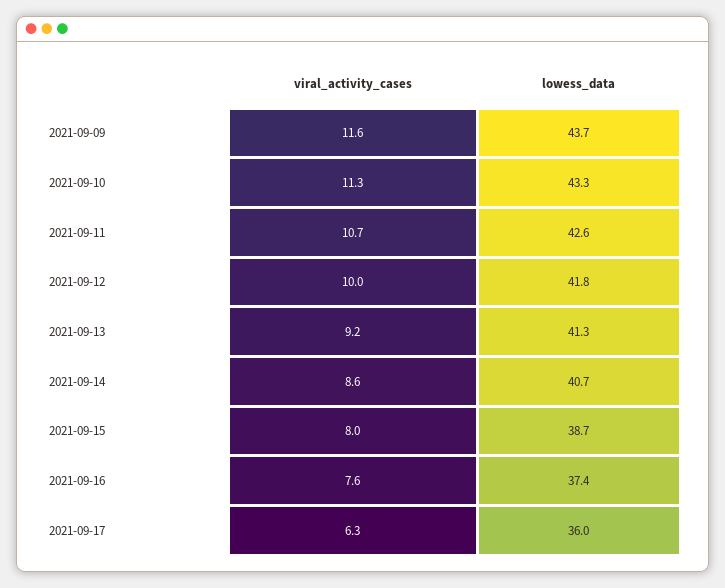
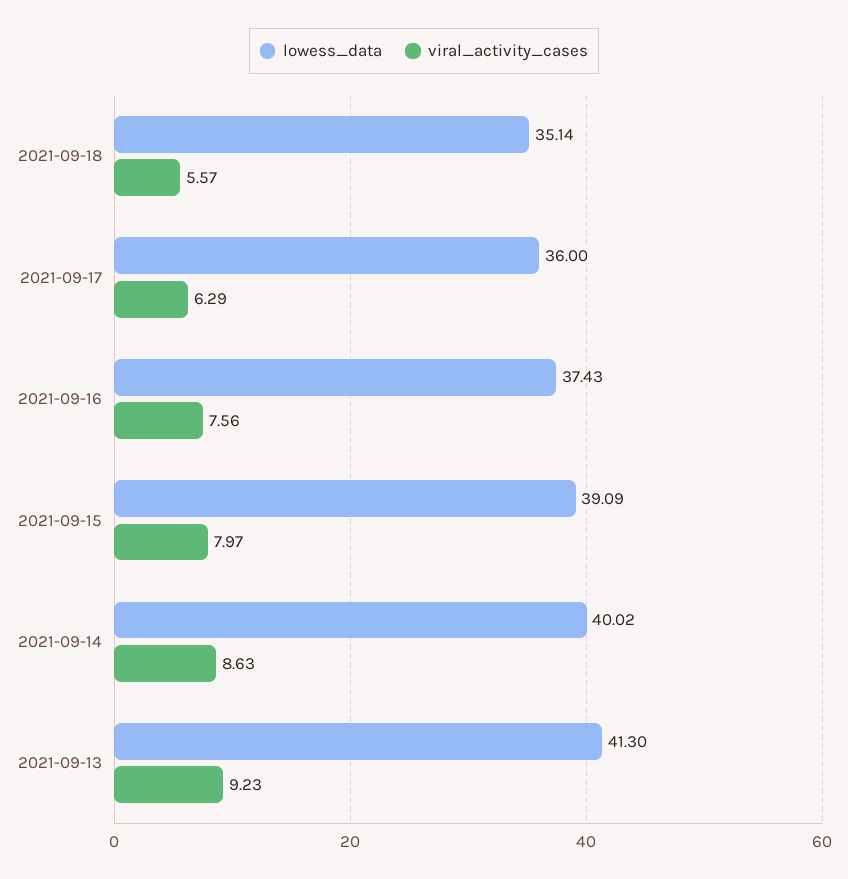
viral_activity_cases, 2021-09-09: 11.6 -> none
lowess_data, 2021-09-09: 43.7 -> none
viral_activity_cases, 2021-09-10: 11.3 -> none
lowess_data, 2021-09-10: 43.3 -> none
viral_activity_cases, 2021-09-11: 10.7 -> none
lowess_data, 2021-09-11: 42.6 -> none
viral_activity_cases, 2021-09-12: 10 -> none
lowess_data, 2021-09-12: 41.8 -> none
lowess_data, 2021-09-14: 40.7 -> 40.02
lowess_data, 2021-09-15: 38.7 -> 39.09
lowess_data, 2021-09-18: none -> 35.14
viral_activity_cases, 2021-09-18: none -> 5.57

